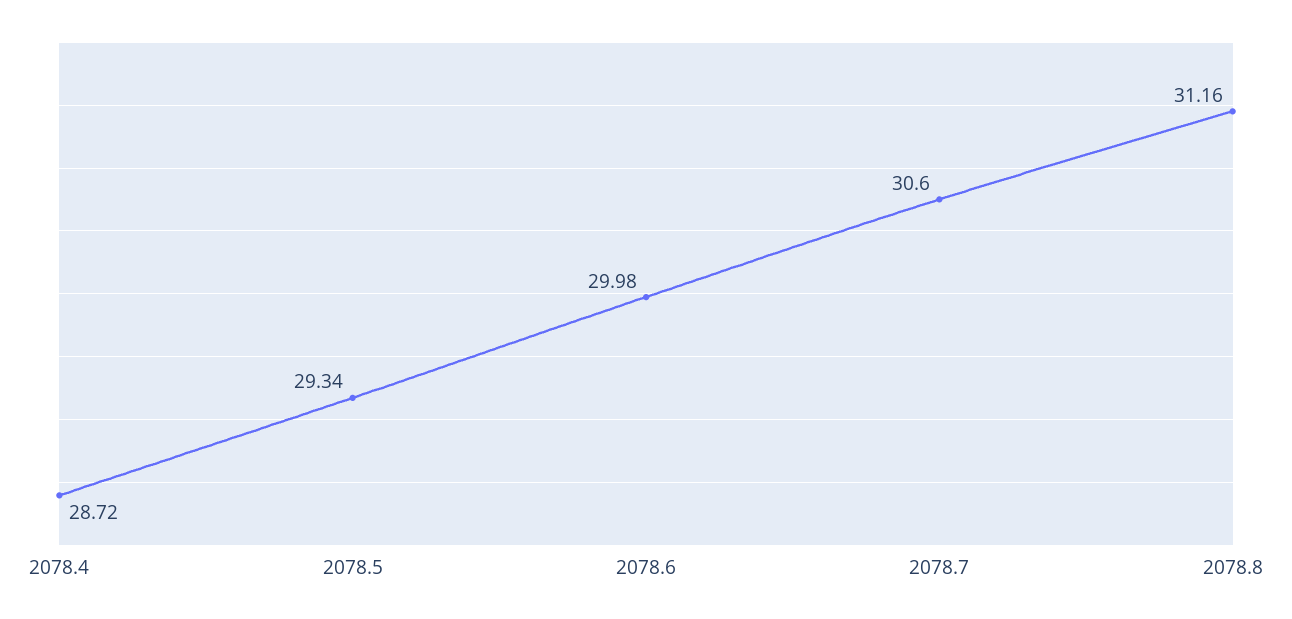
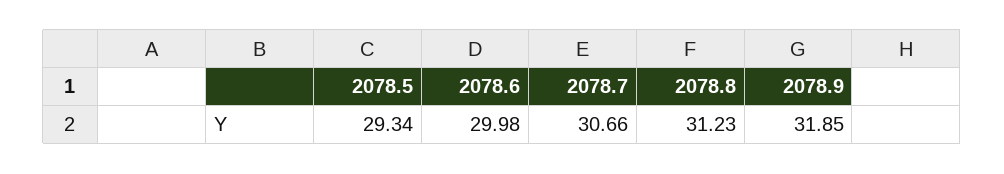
2078.4: 28.72 -> none
2078.7: 30.6 -> 30.66
2078.8: 31.16 -> 31.23
2078.9: none -> 31.85

